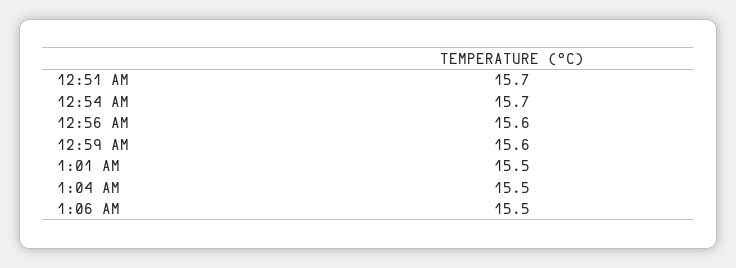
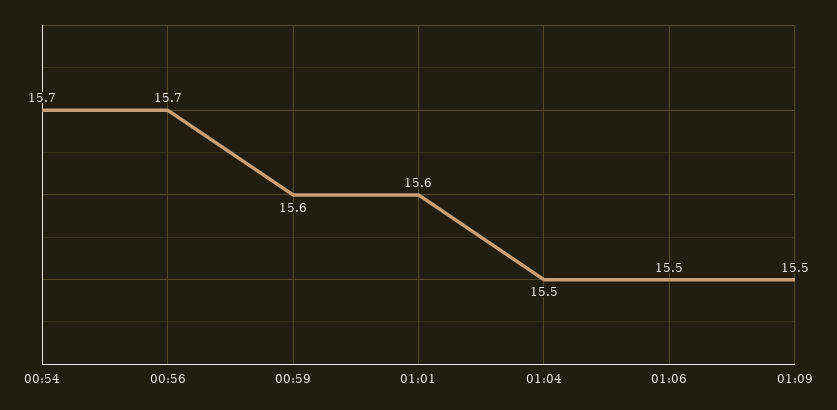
12:51 AM: 15.7 -> none
12:56 AM: 15.6 -> 15.7
1:01 AM: 15.5 -> 15.6
01:09: none -> 15.5

